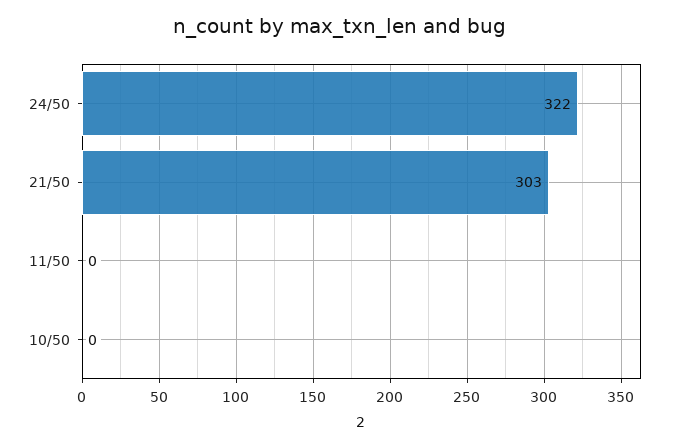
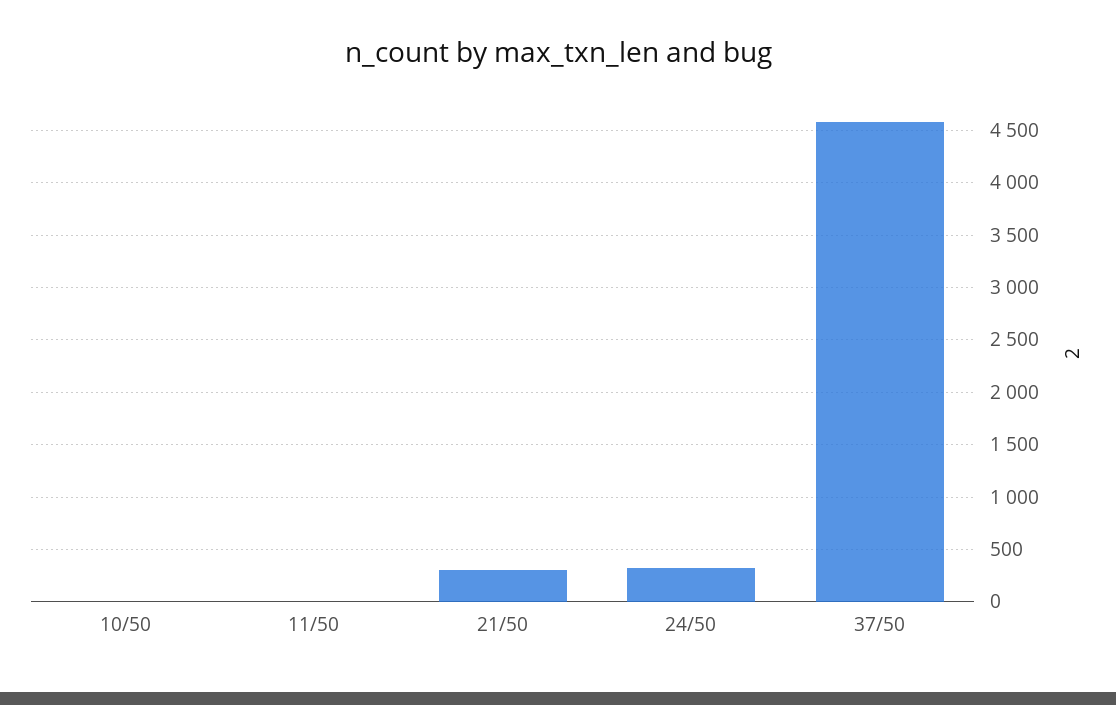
37/50: none -> 4600

